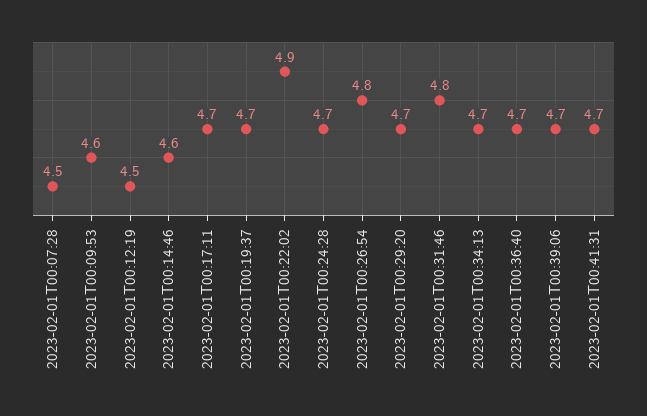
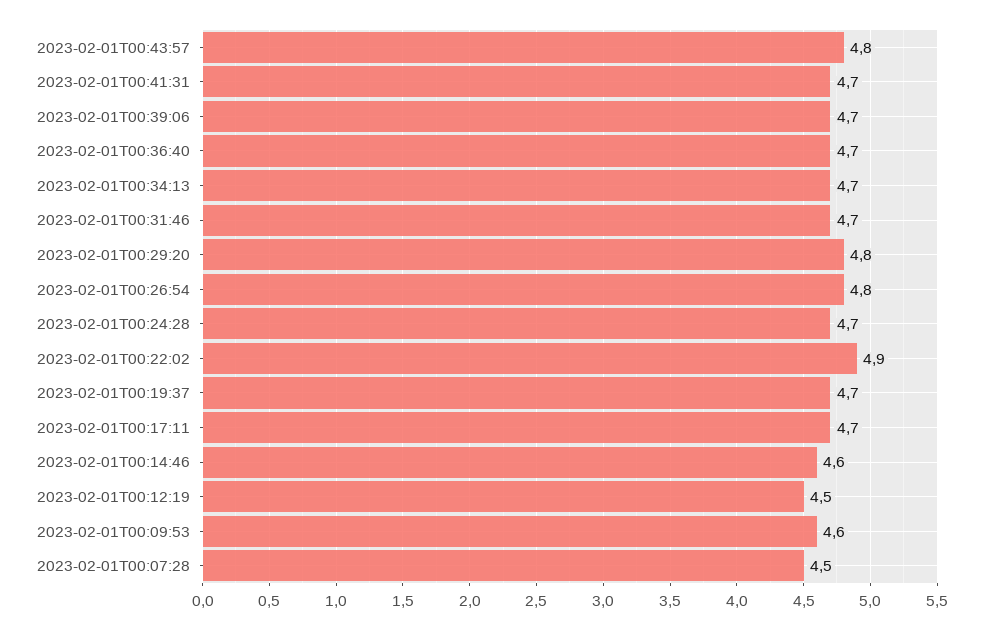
2023-02-01T00:29:20: 4.7 -> 4.8
2023-02-01T00:31:46: 4.8 -> 4.7
2023-02-01T00:43:57: none -> 4.8

